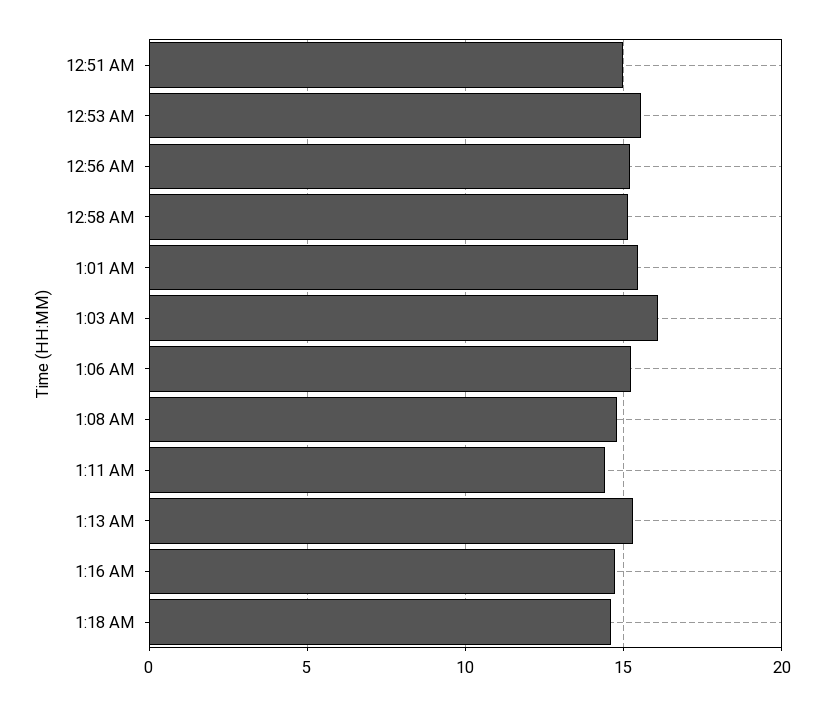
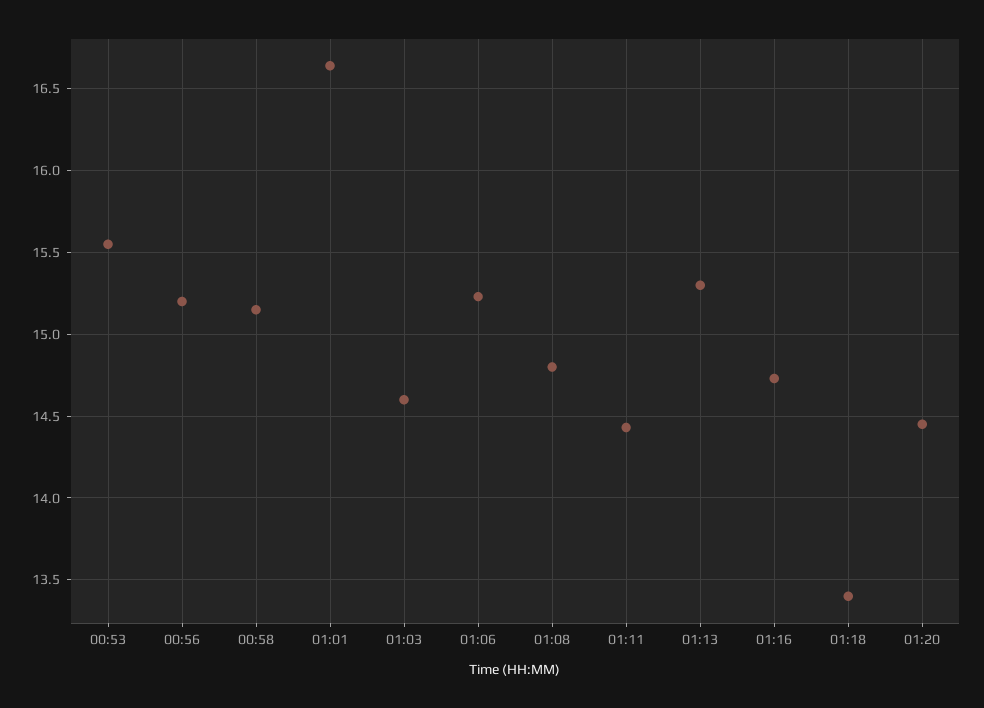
12:51 AM: 15 -> none
1:01 AM: 15.5 -> 16.65
1:03 AM: 16 -> 14.6
1:18 AM: 14.5 -> 13.4
01:20: none -> 14.45

